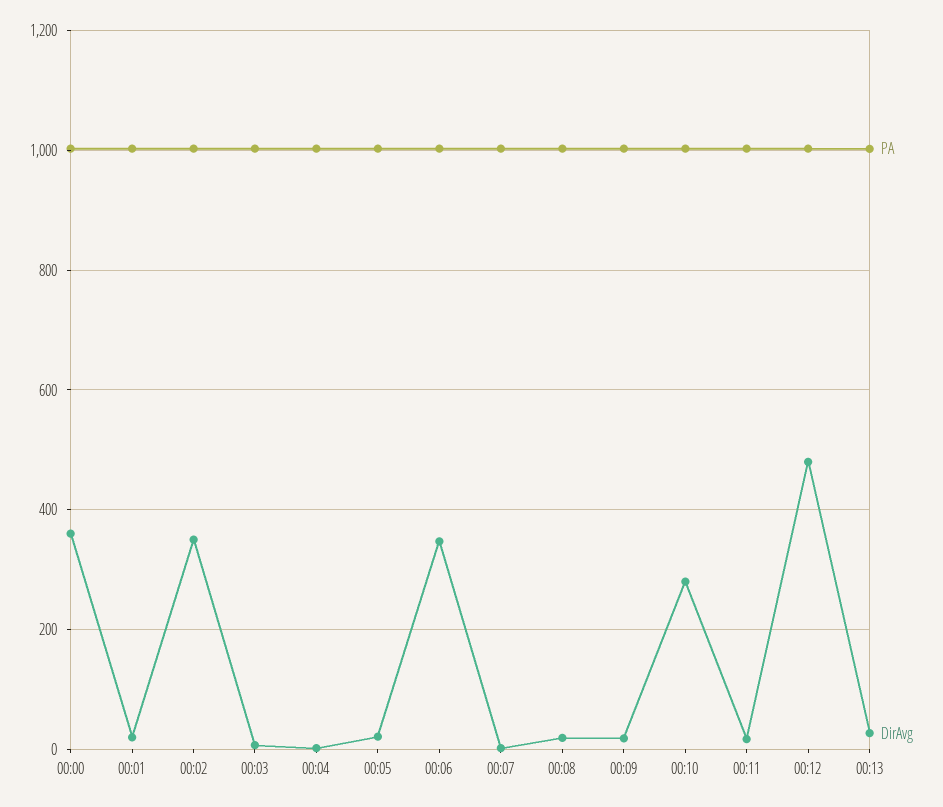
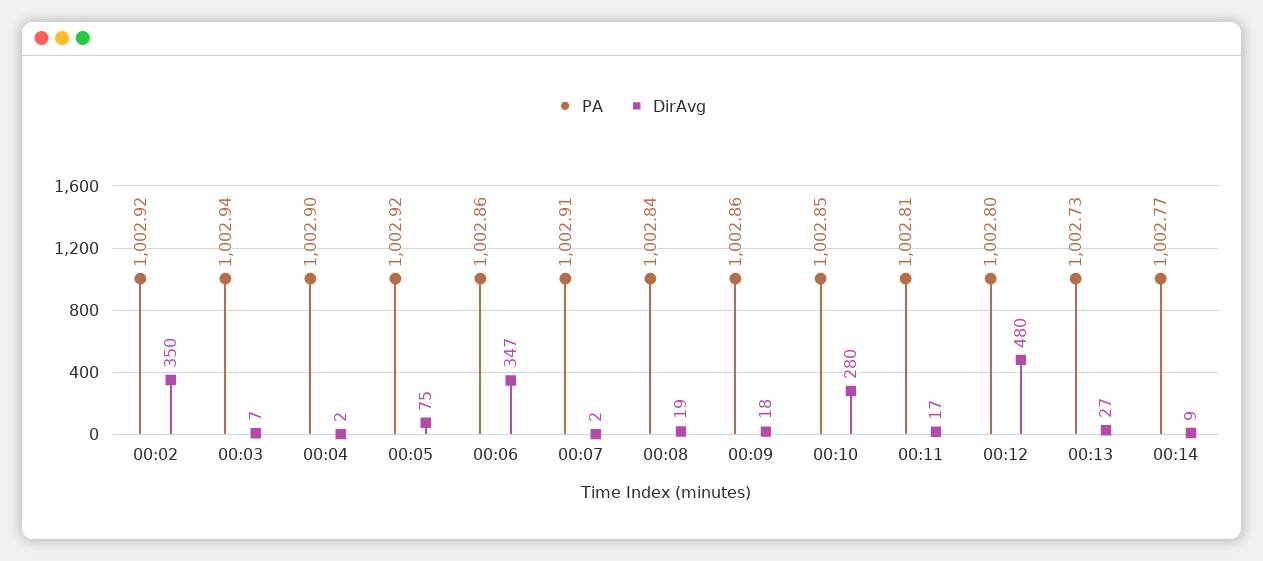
PA, 00:00: 1000 -> none
DirAvg, 00:00: 360 -> none
PA, 00:01: 1000 -> none
DirAvg, 00:01: 20 -> none
DirAvg, 00:05: 20 -> 75
PA, 00:14: none -> 1002.77
DirAvg, 00:14: none -> 9

